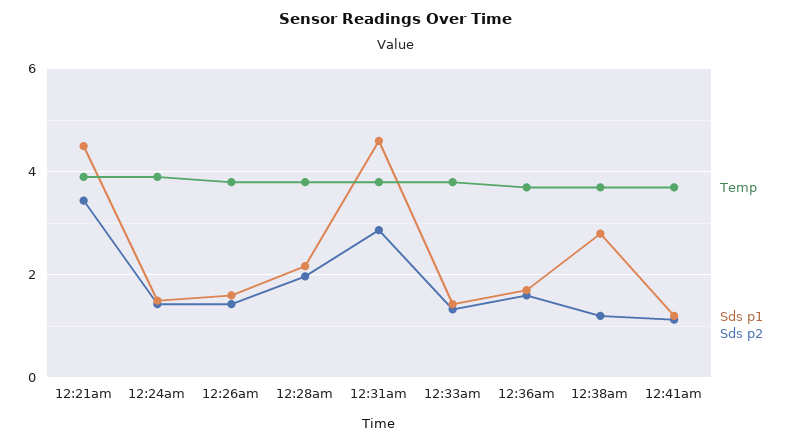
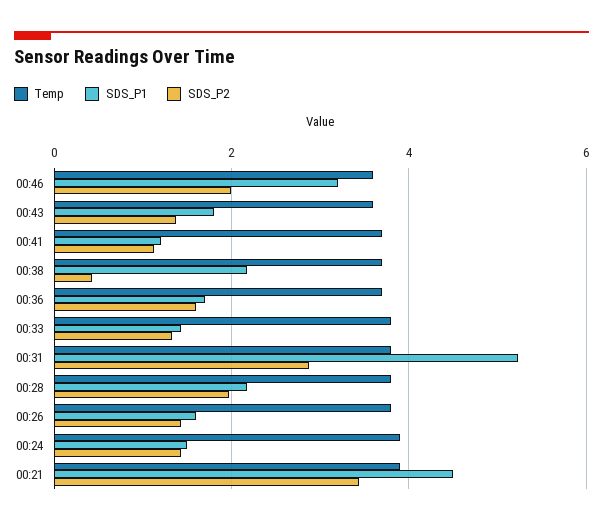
Sds p1, 12:31am: 4.6 -> 5.2
Sds p1, 12:38am: 2.8 -> 2.2
Sds p2, 12:38am: 1.2 -> 0.4
Temp, 00:46: none -> 3.6
Sds p1, 00:46: none -> 3.2
Sds p2, 00:46: none -> 2
Temp, 00:43: none -> 3.6
Sds p1, 00:43: none -> 1.8
Sds p2, 00:43: none -> 1.4

